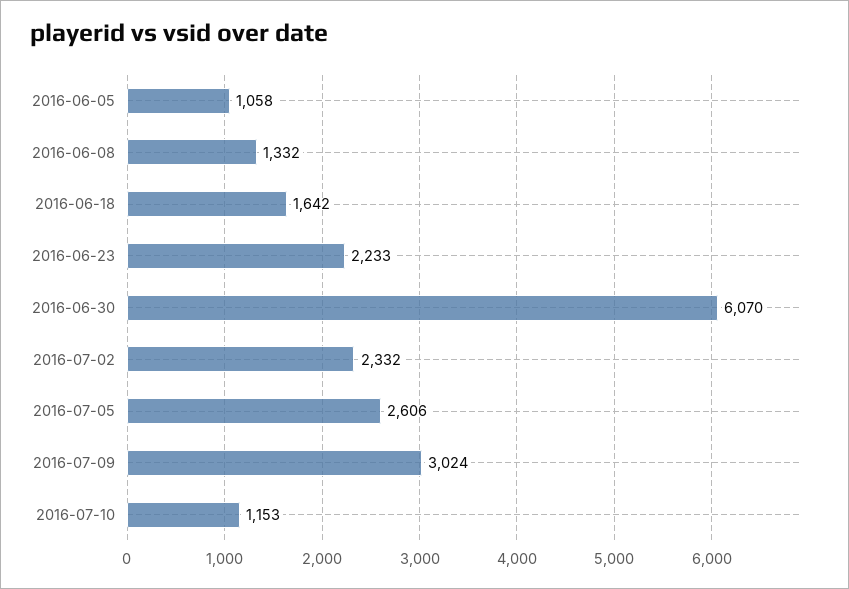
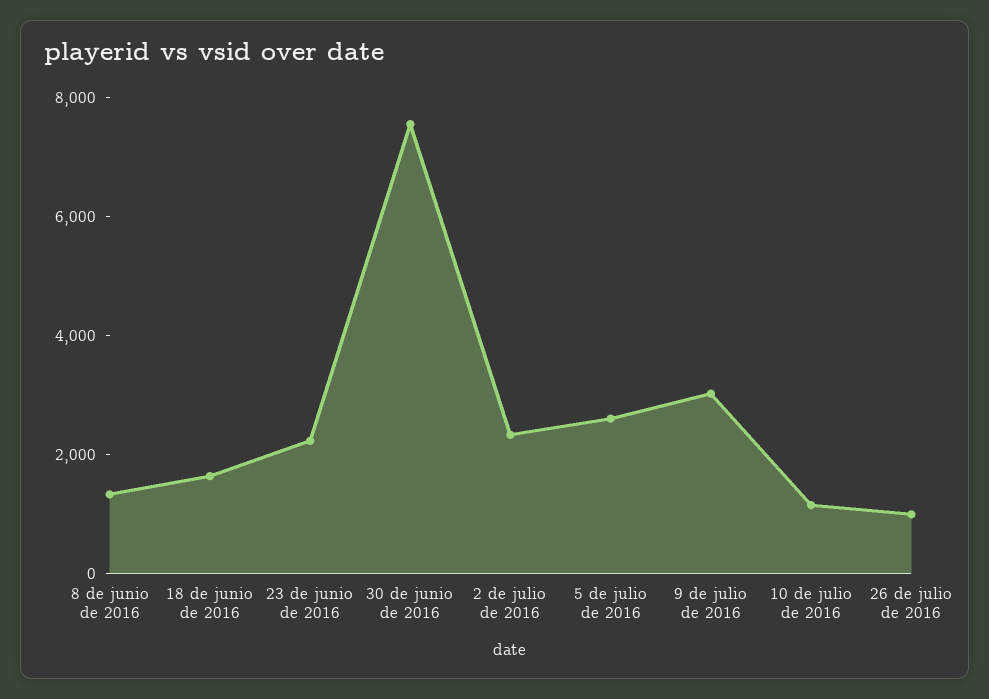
2016-06-05: 1058 -> none
2016-06-30: 6070 -> 7500
26 de julio de 2016: none -> 1000

